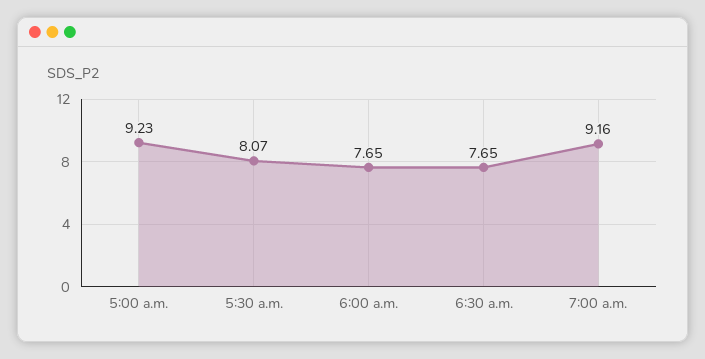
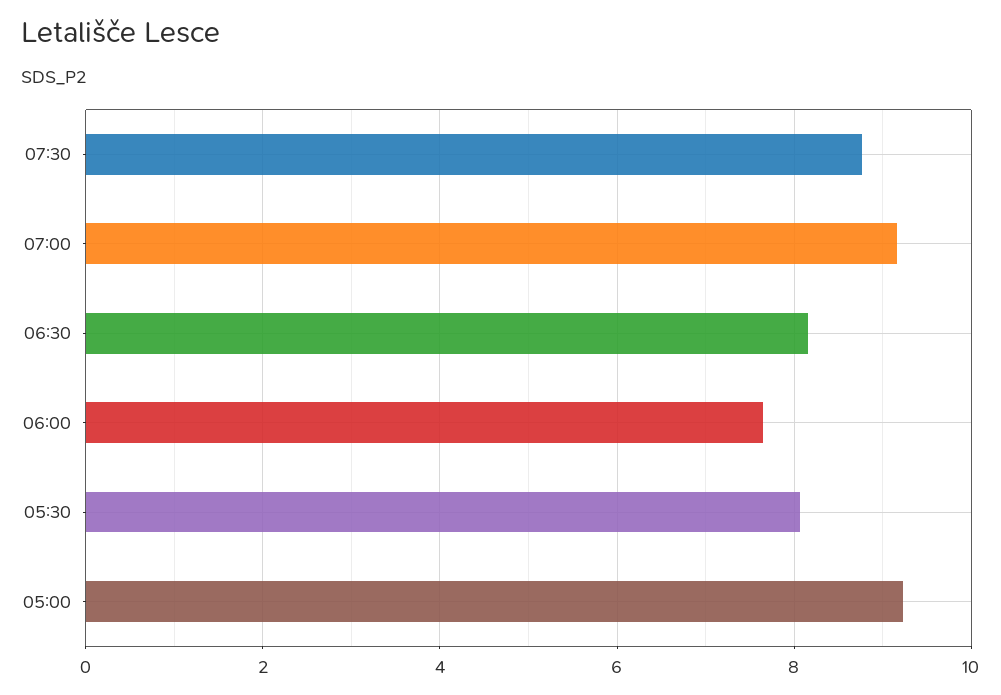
6:30 a.m.: 7.65 -> 8.2
07:30: none -> 8.8

